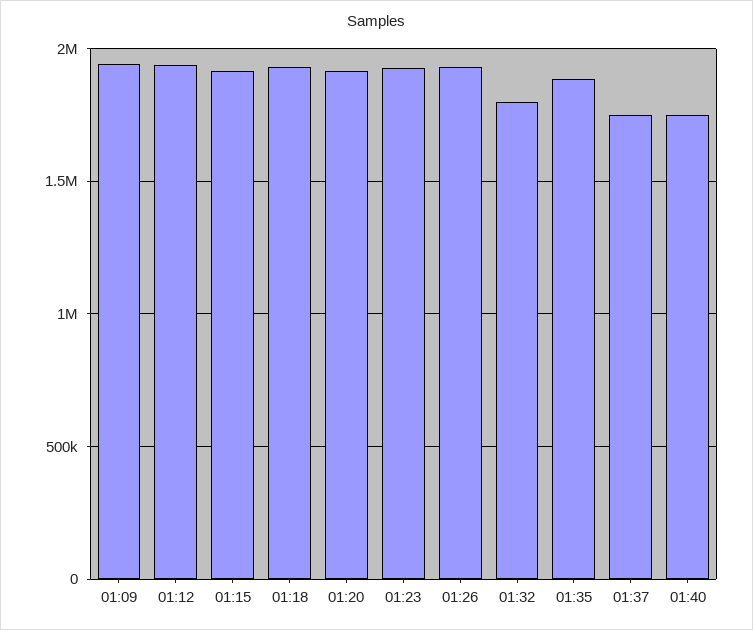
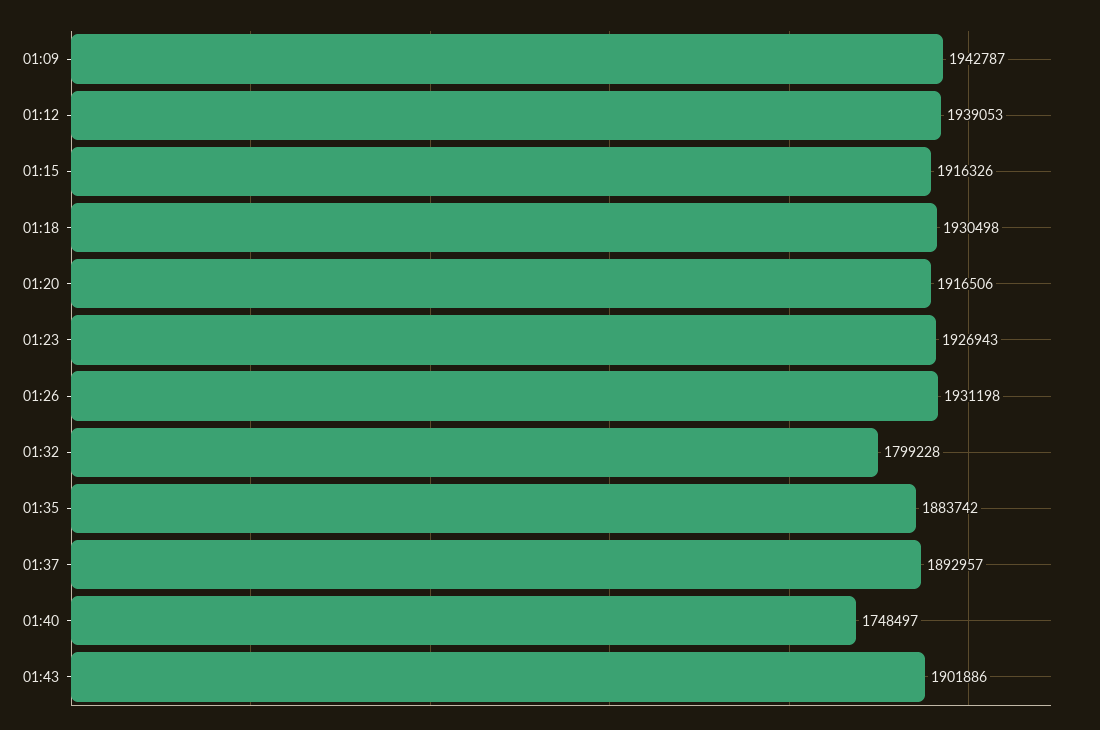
01:37: 1750000 -> 1892957
01:43: none -> 1901886

